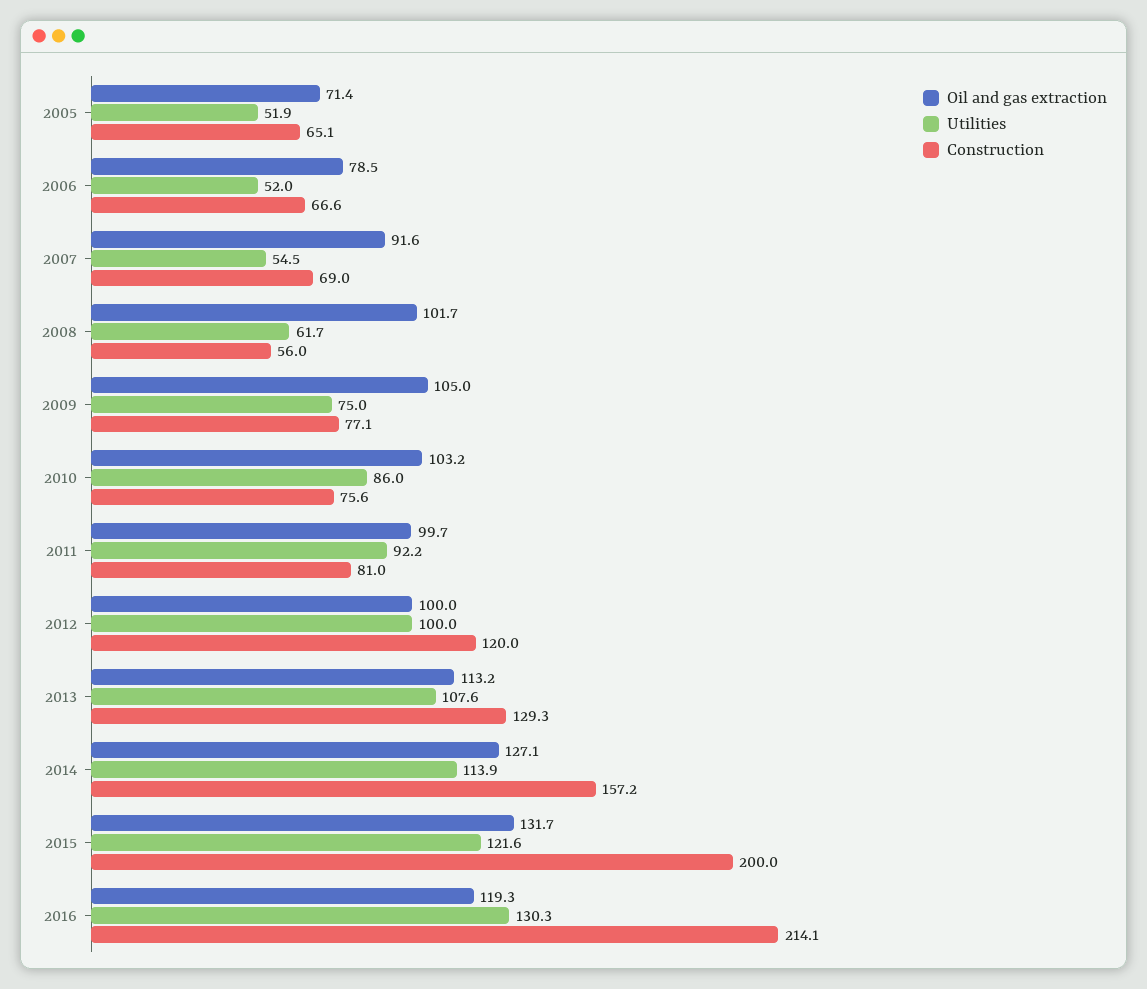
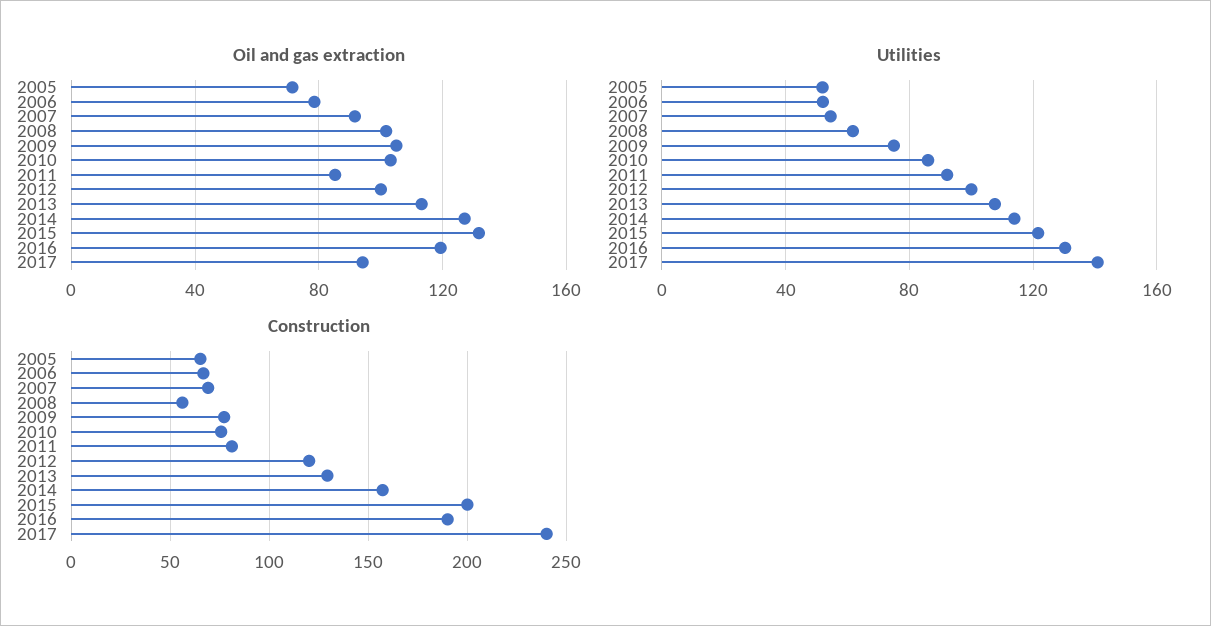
Oil and gas extraction, 2011: 99.7 -> 85
Construction, 2016: 214.1 -> 190
Oil and gas extraction, 2017: none -> 95
Utilities, 2017: none -> 140
Construction, 2017: none -> 240

